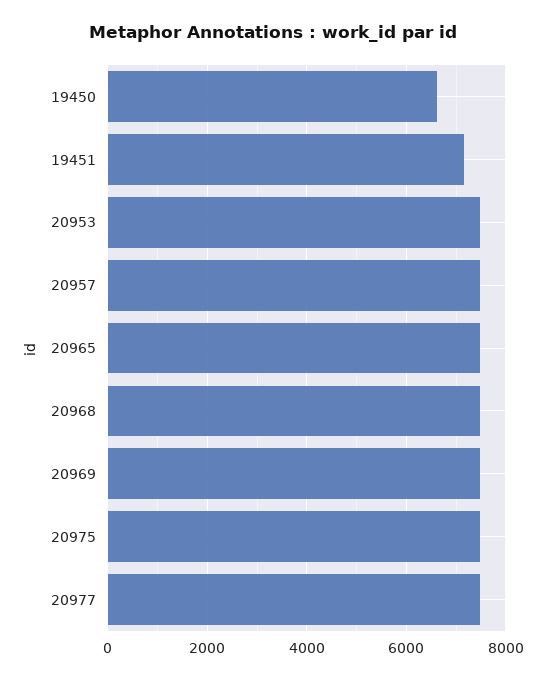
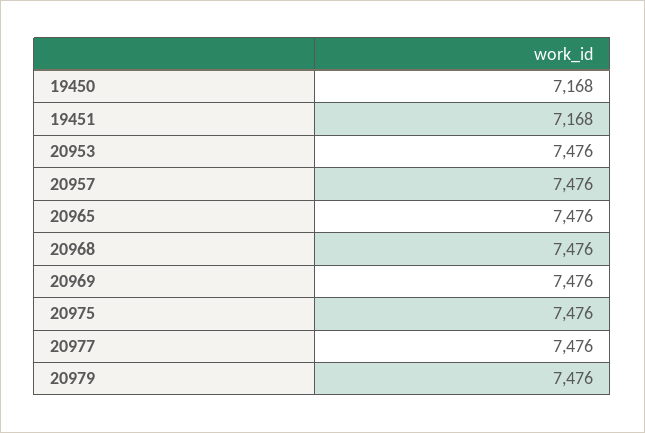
19450: 6600 -> 7168
20979: none -> 7476

